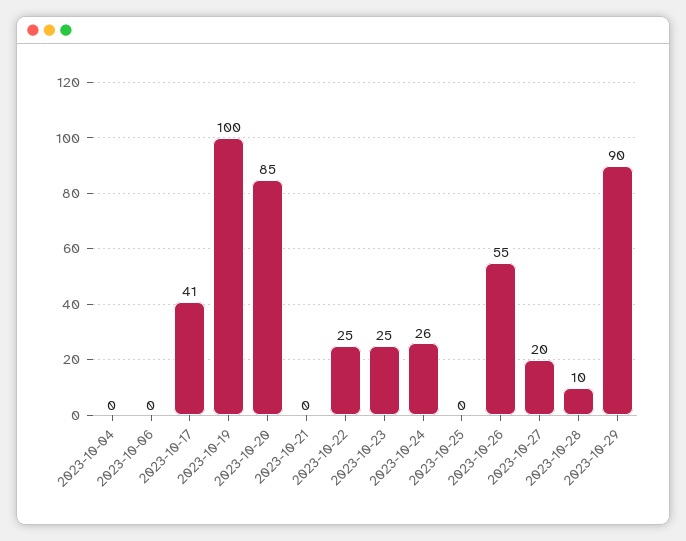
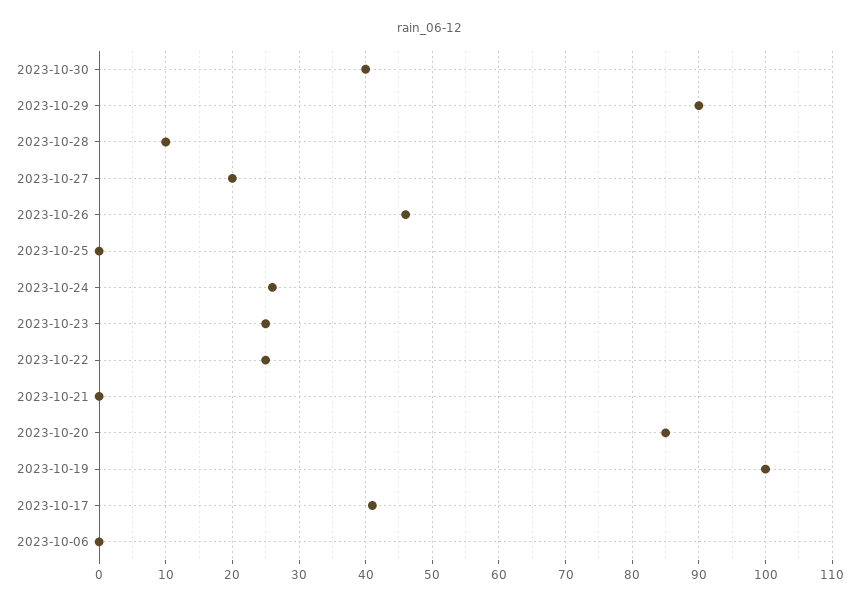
2023-10-04: 0 -> none
2023-10-26: 55 -> 46
2023-10-30: none -> 40

